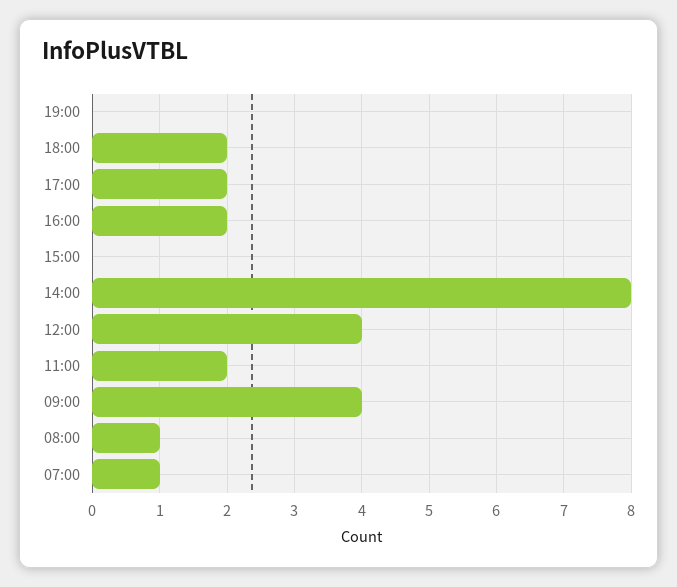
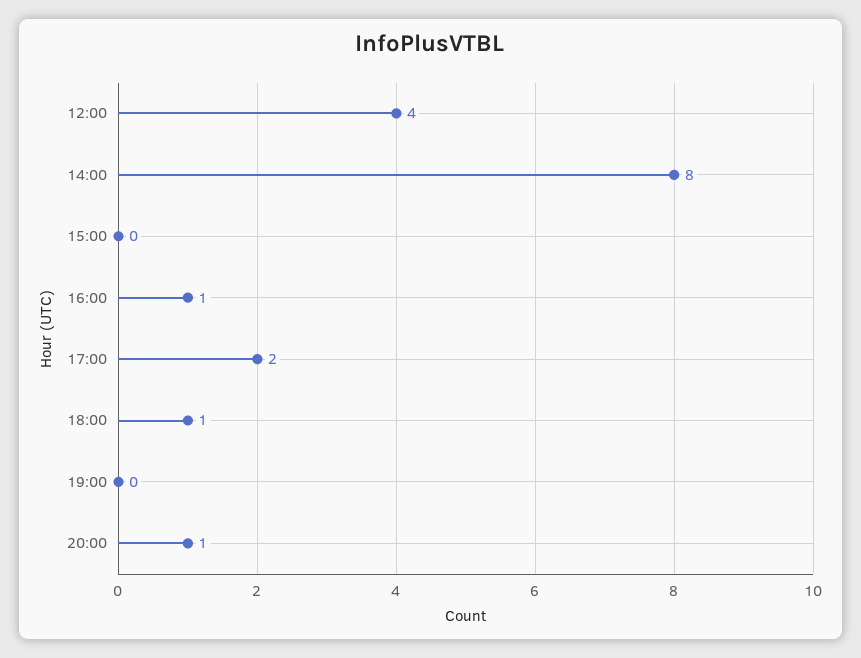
18:00: 2 -> 1
16:00: 2 -> 1
11:00: 2 -> none
09:00: 4 -> none
08:00: 1 -> none
07:00: 1 -> none
20:00: none -> 1

